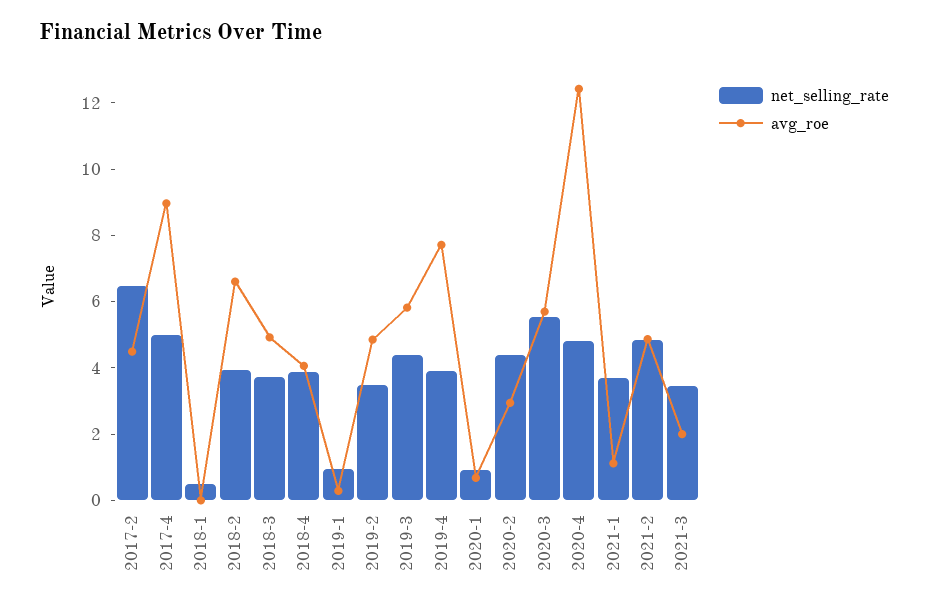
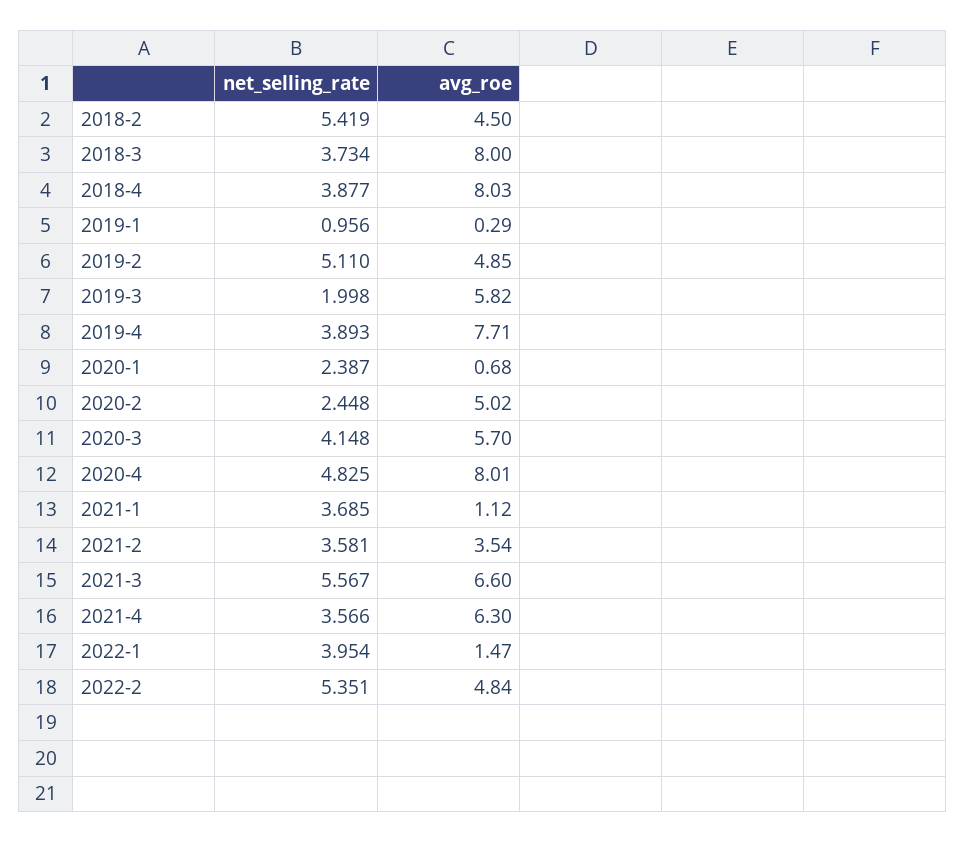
net_selling_rate, 2017-2: 6.5 -> none
avg_roe, 2017-2: 4.5 -> none
net_selling_rate, 2017-4: 5 -> none
avg_roe, 2017-4: 9 -> none
net_selling_rate, 2018-1: 0.5 -> none
avg_roe, 2018-1: 0 -> none
net_selling_rate, 2018-2: 4 -> 5.419
avg_roe, 2018-2: 6.5 -> 4.5
avg_roe, 2018-3: 5 -> 8
avg_roe, 2018-4: 4 -> 8.03
net_selling_rate, 2019-2: 3.5 -> 5.11
net_selling_rate, 2019-3: 4.5 -> 1.998
net_selling_rate, 2020-1: 1 -> 2.387
net_selling_rate, 2020-2: 4.5 -> 2.448
avg_roe, 2020-2: 3 -> 5.02
net_selling_rate, 2020-3: 5.5 -> 4.148
avg_roe, 2020-4: 12.5 -> 8.01
net_selling_rate, 2021-2: 5 -> 3.581
avg_roe, 2021-2: 5 -> 3.54
net_selling_rate, 2021-3: 3.5 -> 5.567
avg_roe, 2021-3: 2 -> 6.6
net_selling_rate, 2021-4: none -> 3.566
avg_roe, 2021-4: none -> 6.3
net_selling_rate, 2022-1: none -> 3.954
avg_roe, 2022-1: none -> 1.47
net_selling_rate, 2022-2: none -> 5.351
avg_roe, 2022-2: none -> 4.84

